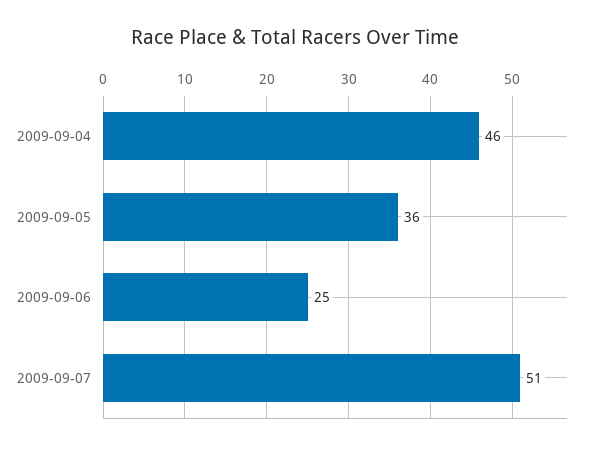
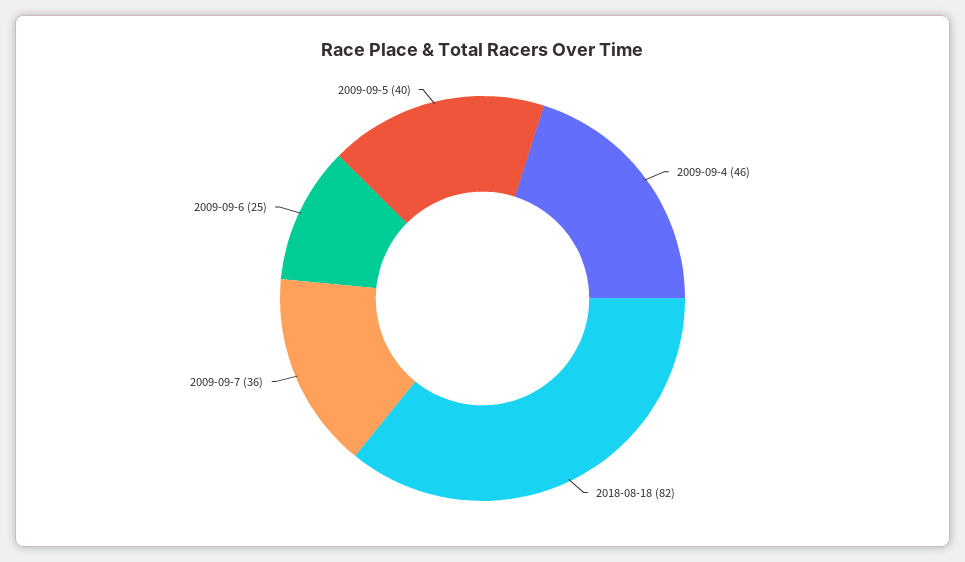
2009-09-05: 36 -> 40
2009-09-07: 51 -> 36
2018-08-18: none -> 82

